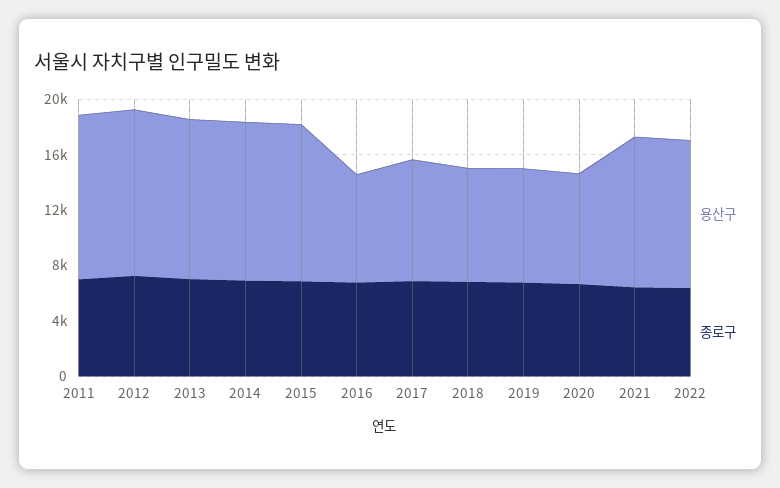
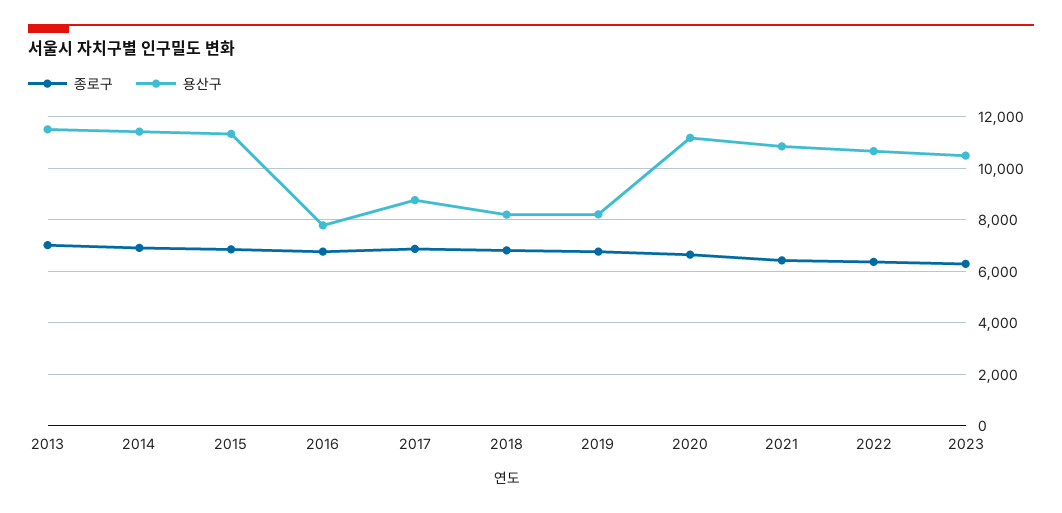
용산구, 2011: 12000 -> none
종로구, 2011: 7000 -> none
용산구, 2012: 12000 -> none
종로구, 2012: 7000 -> none
용산구, 2020: 8000 -> 11250
종로구, 2023: none -> 6250
용산구, 2023: none -> 10500

